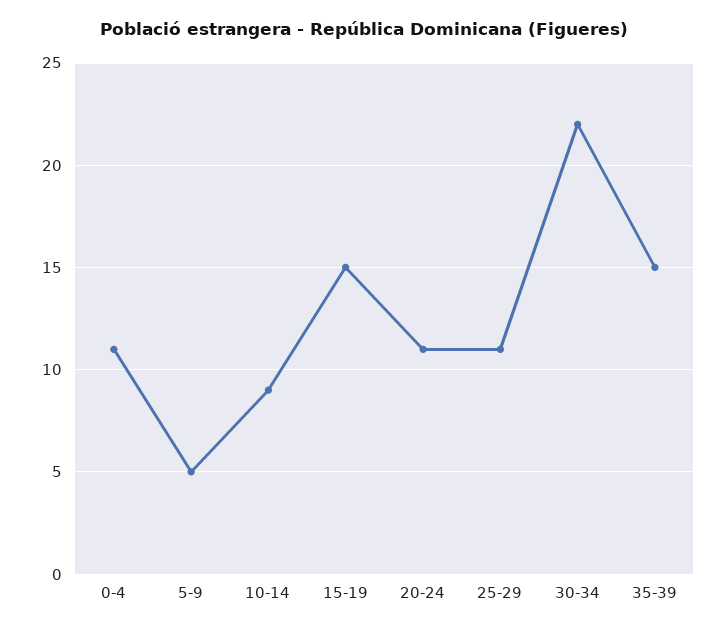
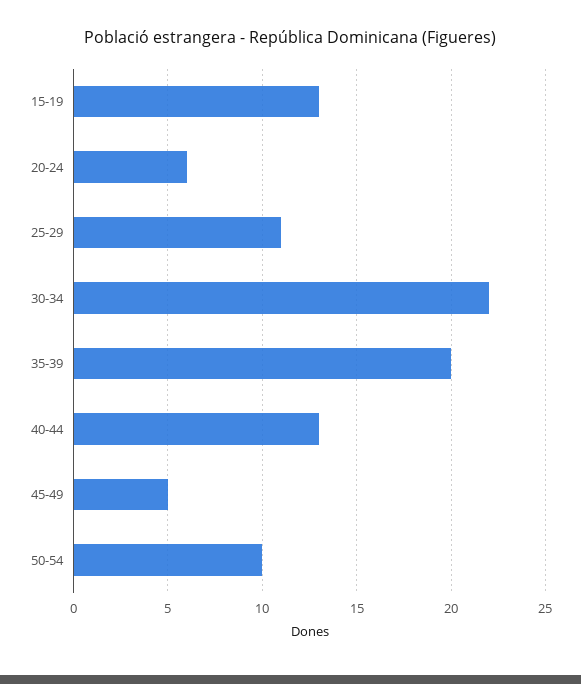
0-4: 11 -> none
5-9: 5 -> none
10-14: 9 -> none
15-19: 15 -> 13
20-24: 11 -> 6
35-39: 15 -> 20
40-44: none -> 13
45-49: none -> 5
50-54: none -> 10

